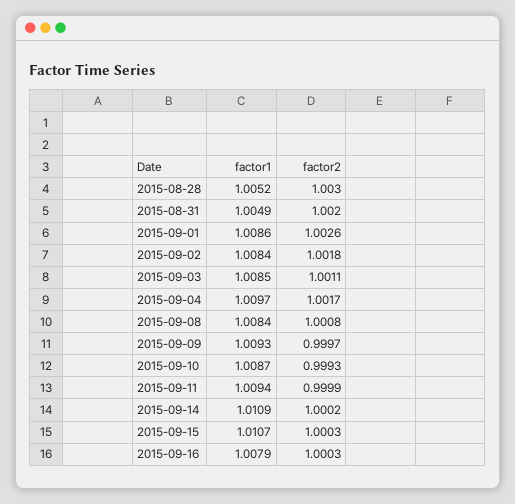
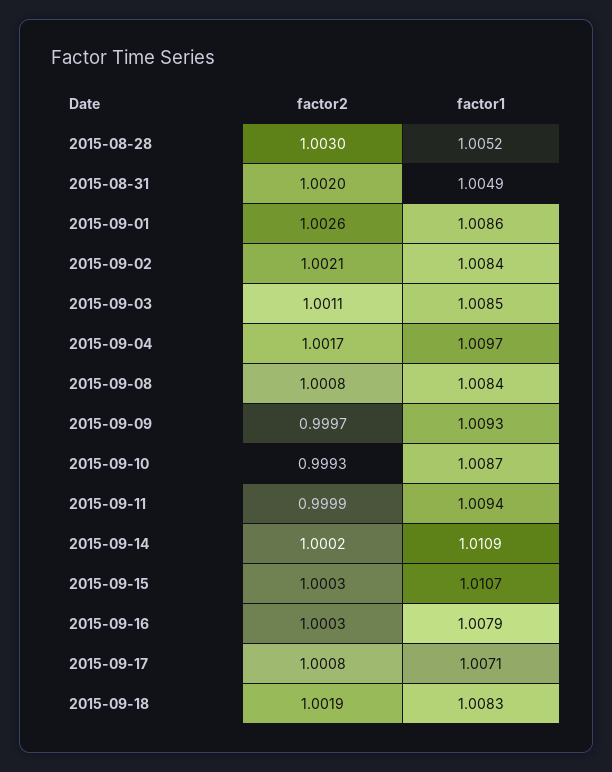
factor2, 2015-09-02: 1.0018 -> 1.0021
factor2, 2015-09-17: none -> 1.0008
factor1, 2015-09-17: none -> 1.0071
factor2, 2015-09-18: none -> 1.0019
factor1, 2015-09-18: none -> 1.0083

